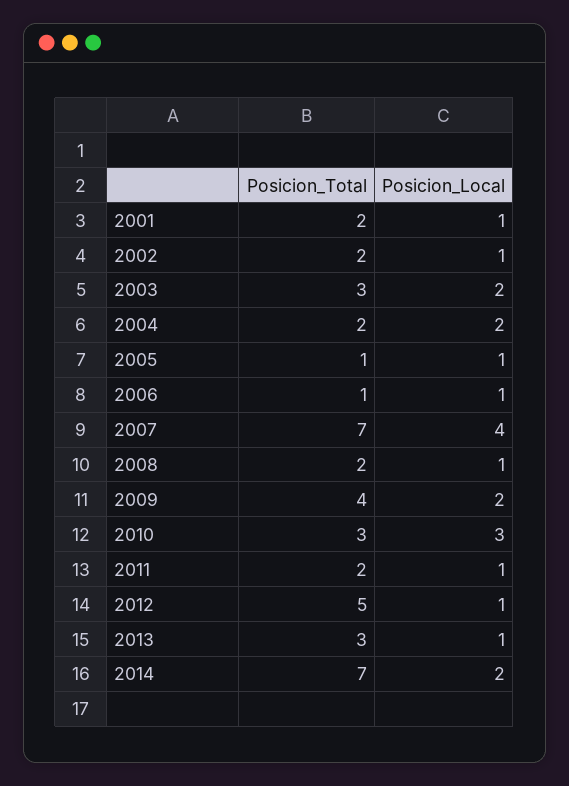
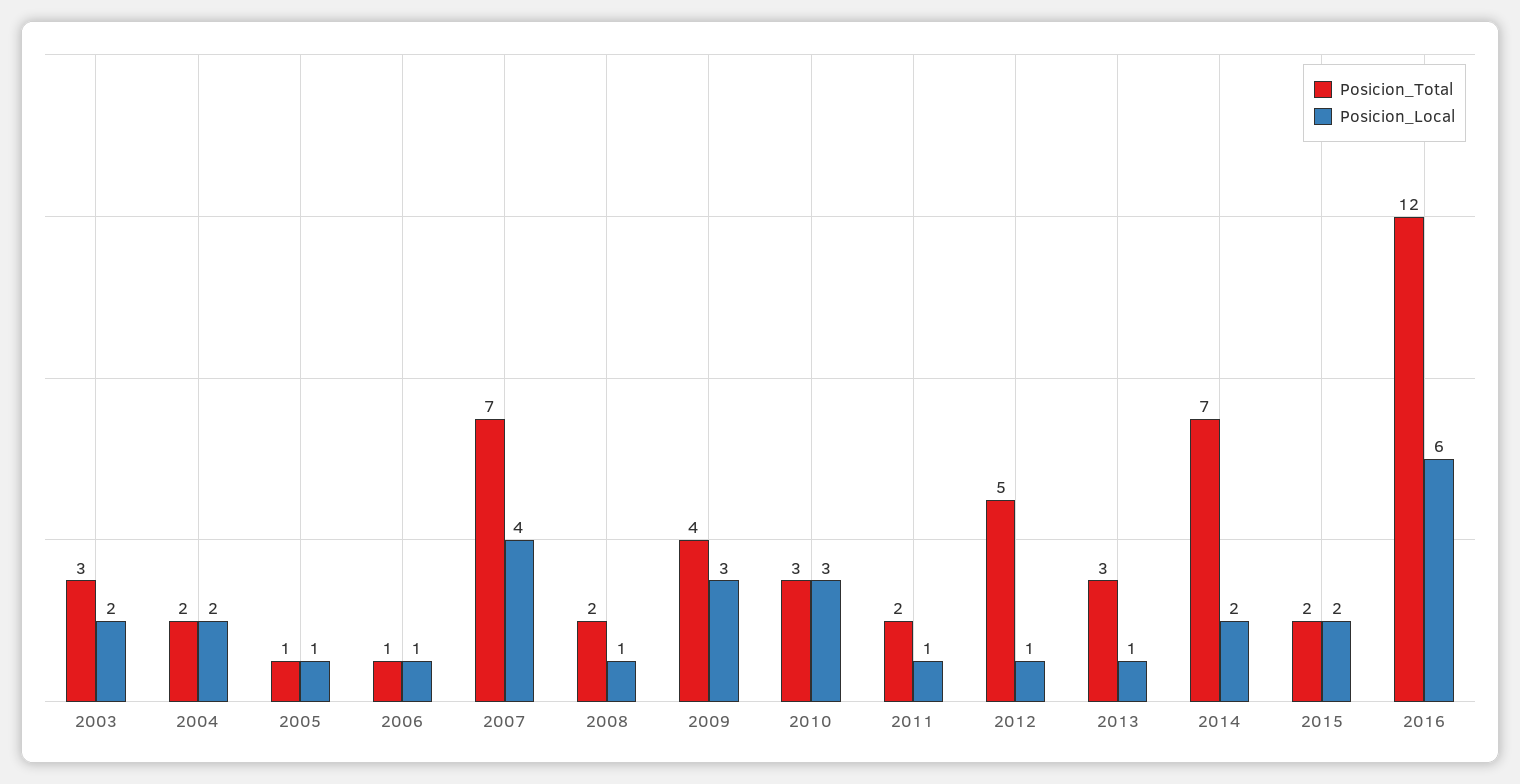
Posicion_Total, 2001: 2 -> none
Posicion_Local, 2001: 1 -> none
Posicion_Total, 2002: 2 -> none
Posicion_Local, 2002: 1 -> none
Posicion_Local, 2009: 2 -> 3
Posicion_Total, 2015: none -> 2
Posicion_Local, 2015: none -> 2
Posicion_Total, 2016: none -> 12
Posicion_Local, 2016: none -> 6

